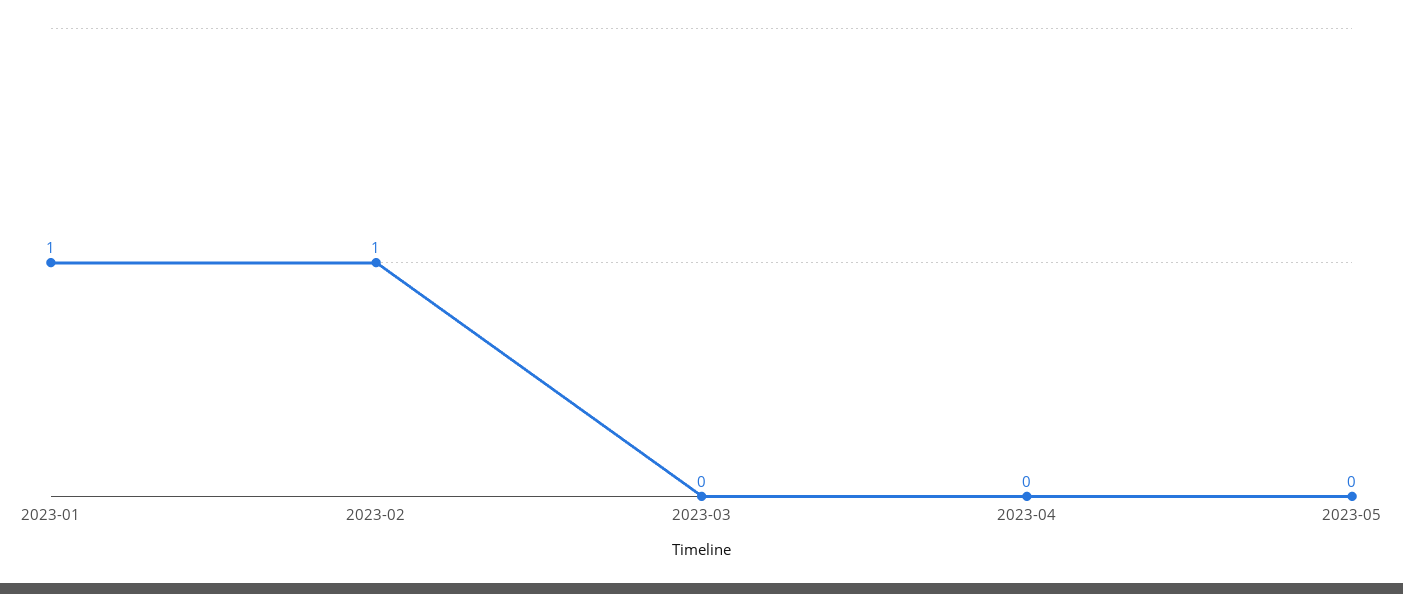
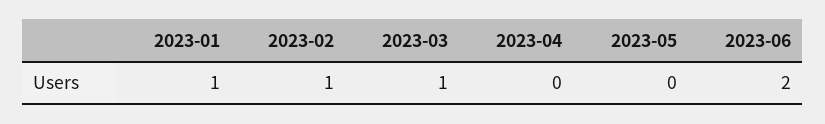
2023-03: 0 -> 1
2023-06: none -> 2

